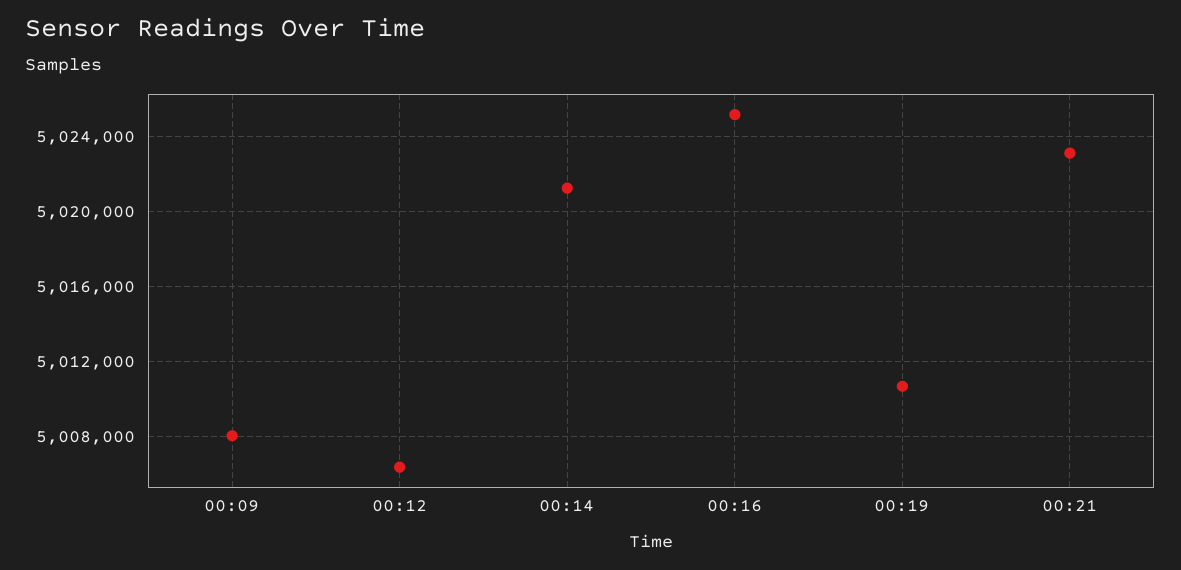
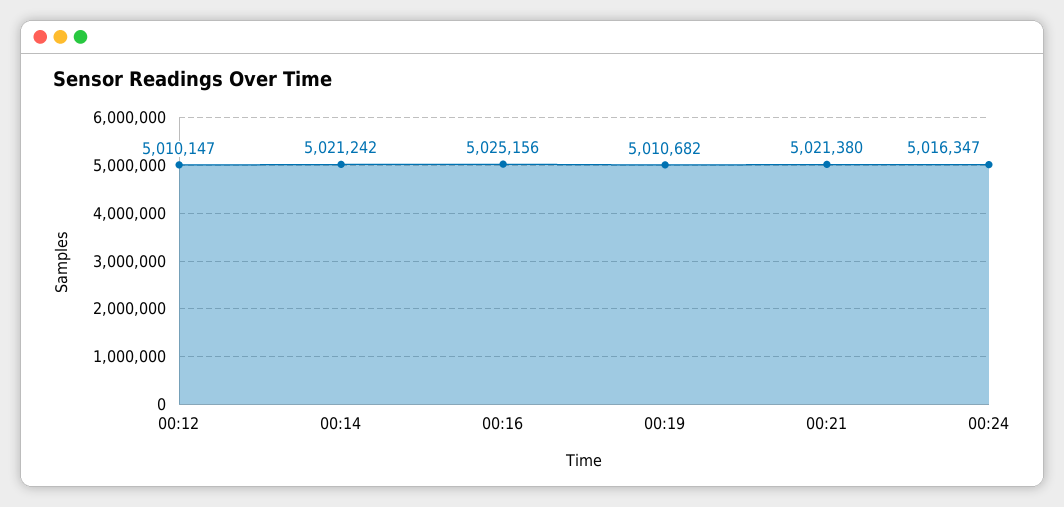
00:09: 5008000 -> none
00:12: 5006500 -> 5010147
00:21: 5023000 -> 5021380
00:24: none -> 5016347

